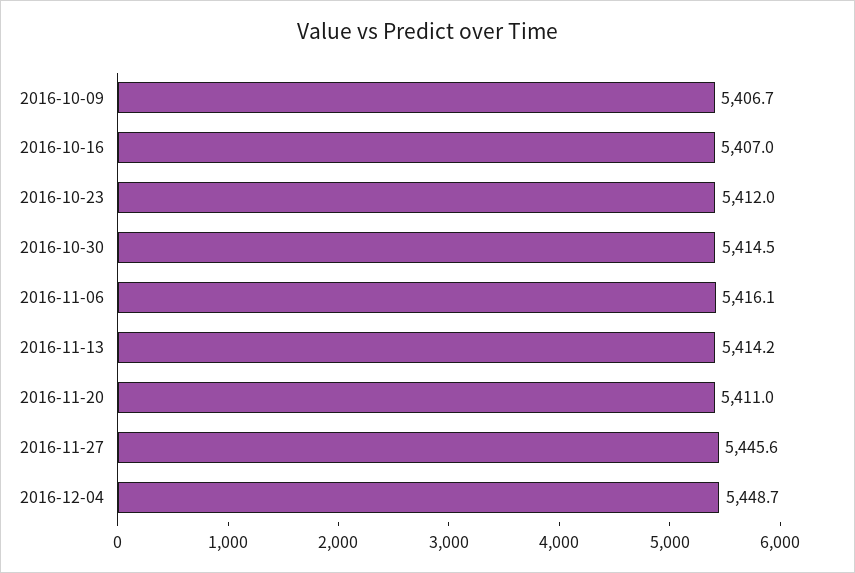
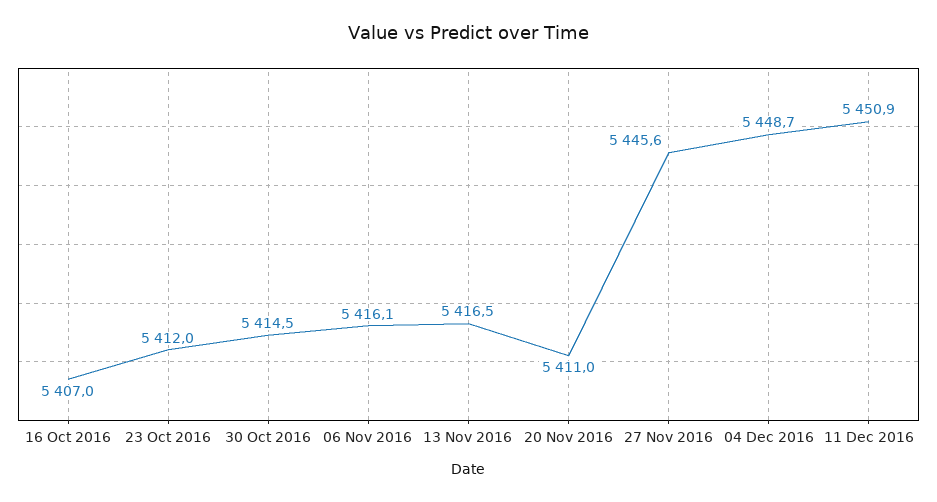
2016-10-09: 5406.7 -> none
2016-11-13: 5414.2 -> 5416.5
11 Dec 2016: none -> 5450.9

